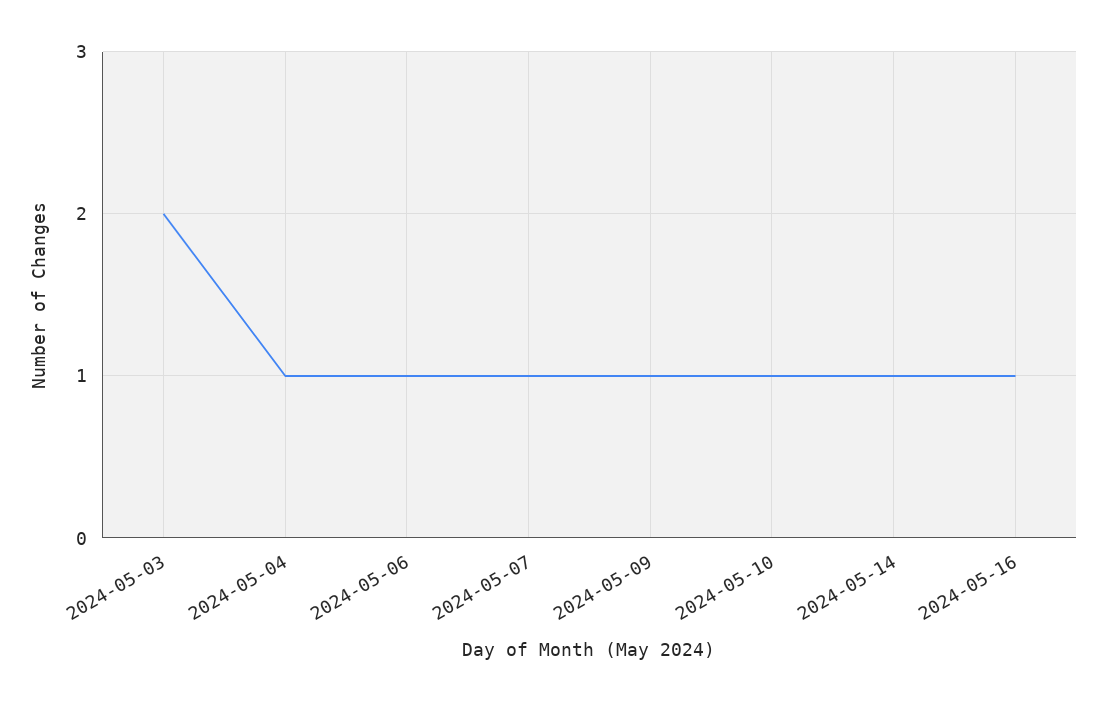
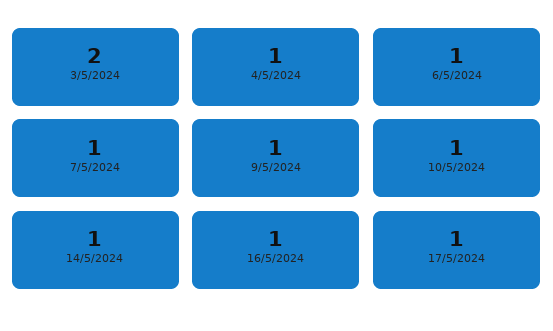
17/5/2024: none -> 1

